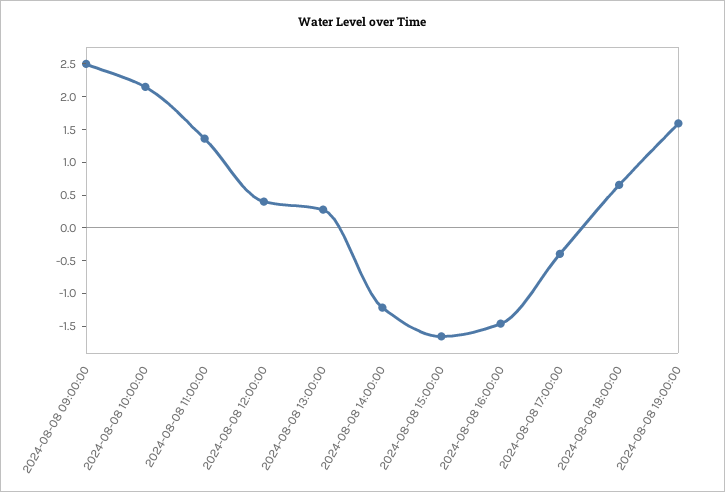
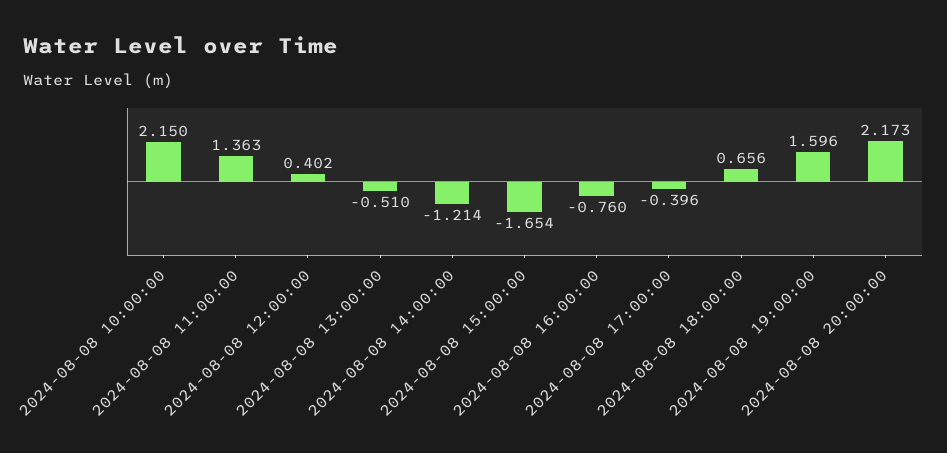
2024-08-08 09:00:00: 2.5 -> none
2024-08-08 13:00:00: 0.25 -> -0.51
2024-08-08 16:00:00: -1.5 -> -0.76
2024-08-08 20:00:00: none -> 2.173

